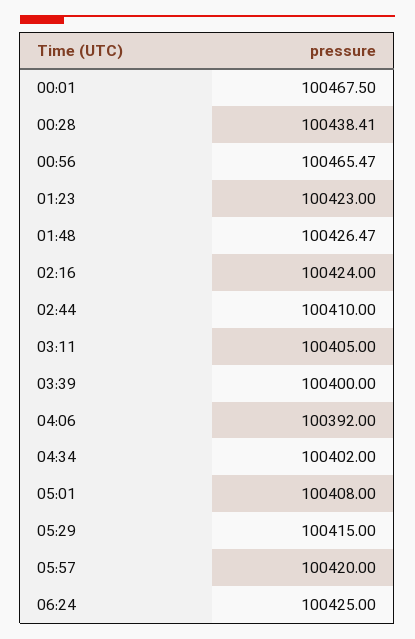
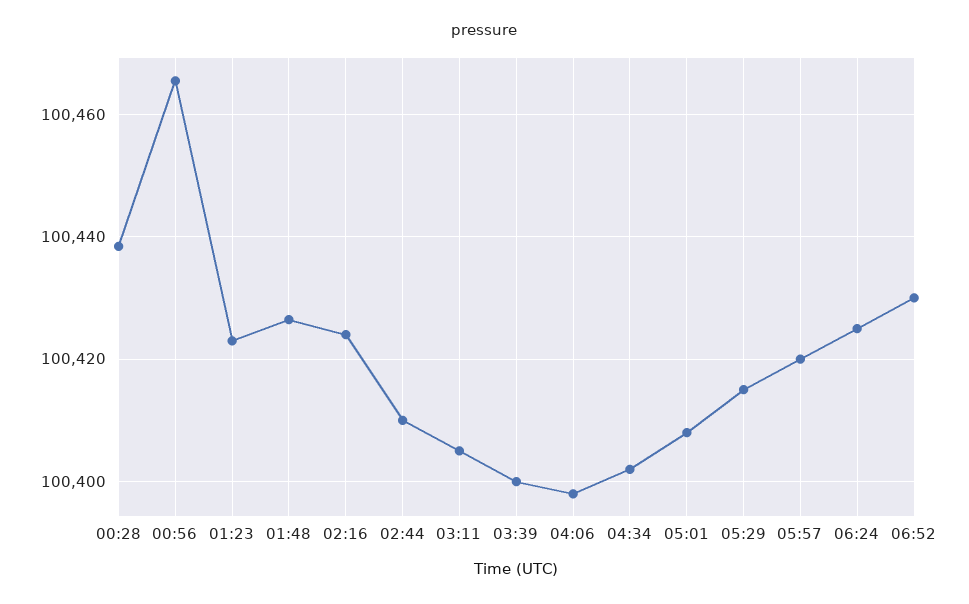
00:01: 100467.5 -> none
04:06: 100392 -> 100398
06:52: none -> 100430

